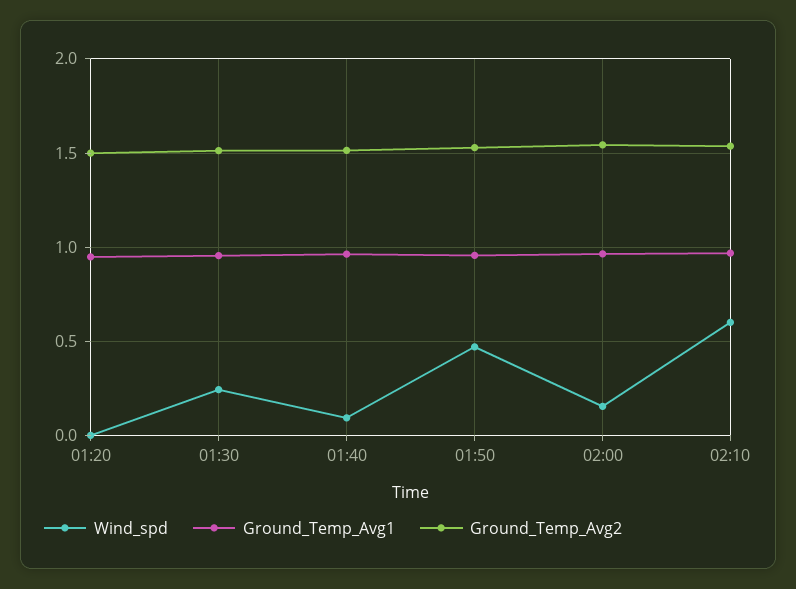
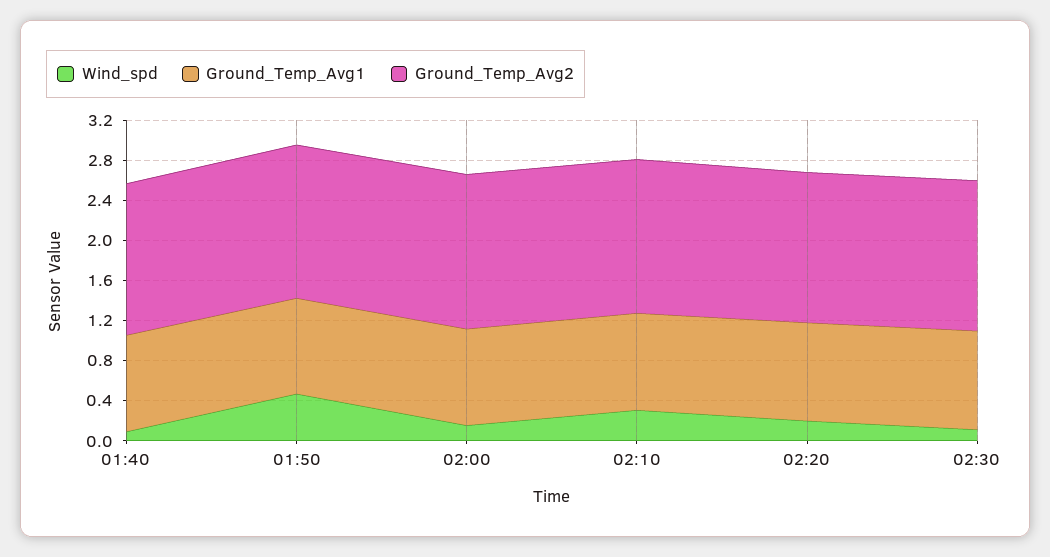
Wind_spd, 01:20: 0 -> none
Ground_Temp_Avg1, 01:20: 0.95 -> none
Ground_Temp_Avg2, 01:20: 1.5 -> none
Wind_spd, 01:30: 0.25 -> none
Ground_Temp_Avg1, 01:30: 0.95 -> none
Ground_Temp_Avg2, 01:30: 1.5 -> none
Wind_spd, 02:10: 0.6 -> 0.3
Wind_spd, 02:20: none -> 0.2
Ground_Temp_Avg1, 02:20: none -> 1
Ground_Temp_Avg2, 02:20: none -> 1.5
Wind_spd, 02:30: none -> 0.1
Ground_Temp_Avg1, 02:30: none -> 1
Ground_Temp_Avg2, 02:30: none -> 1.5

